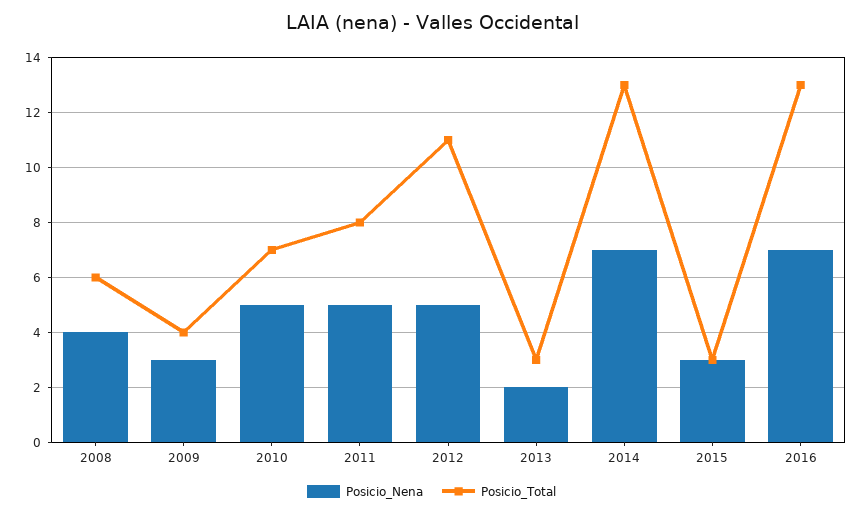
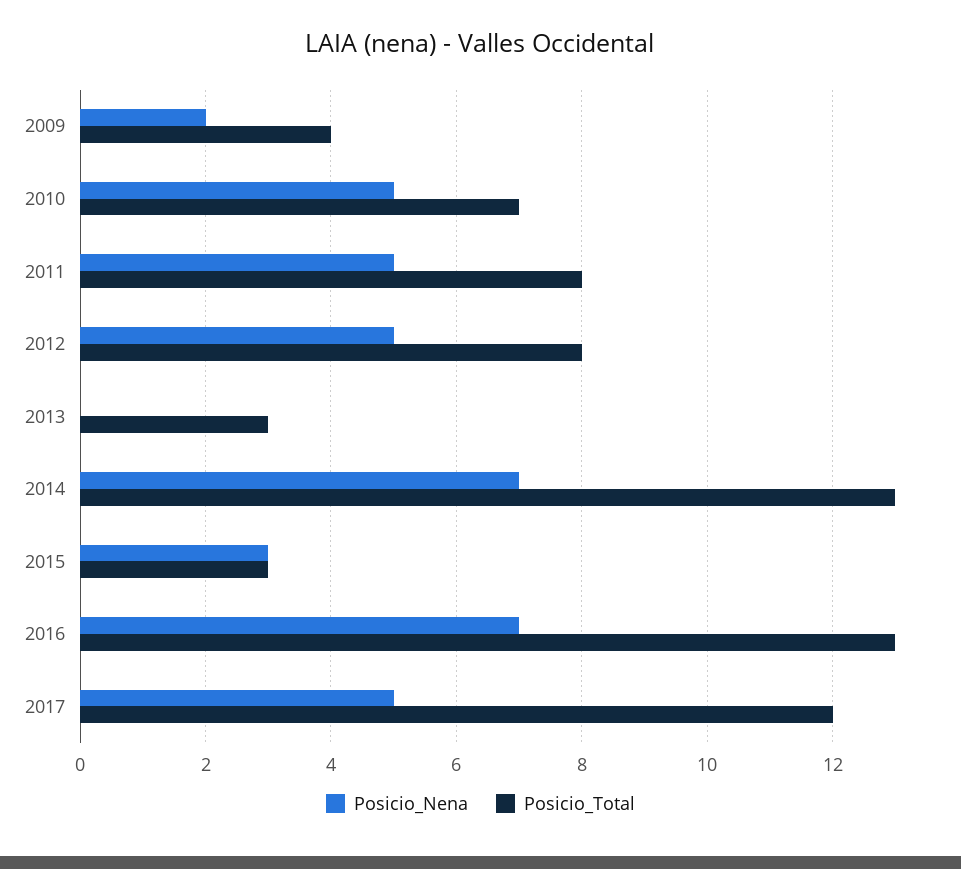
Posicio_Nena, 2008: 4 -> none
Posicio_Total, 2008: 6 -> none
Posicio_Nena, 2009: 3 -> 2
Posicio_Total, 2012: 11 -> 8
Posicio_Nena, 2013: 2 -> 0
Posicio_Nena, 2017: none -> 5
Posicio_Total, 2017: none -> 12

